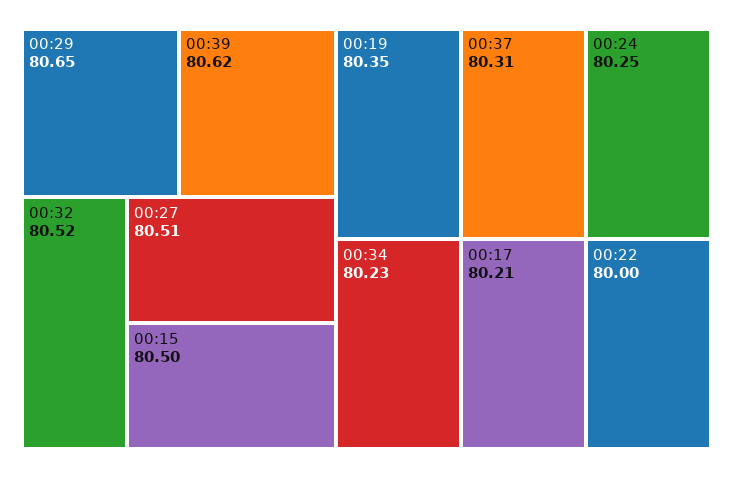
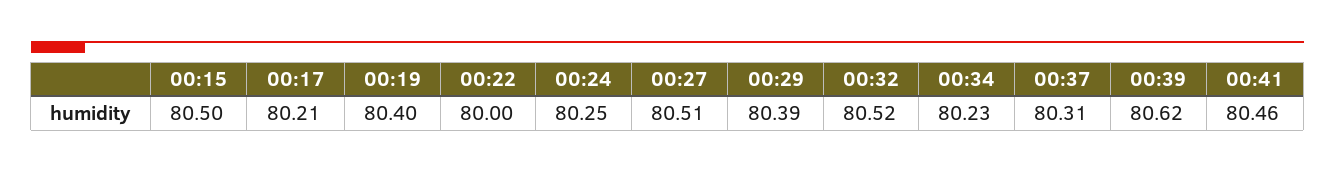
00:29: 80.65 -> 80.39
00:19: 80.35 -> 80.4
00:41: none -> 80.46

